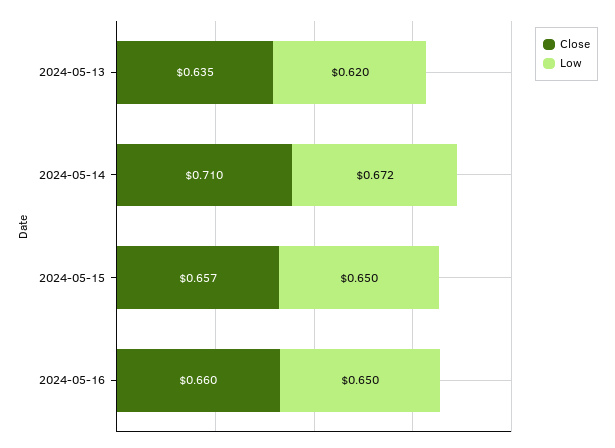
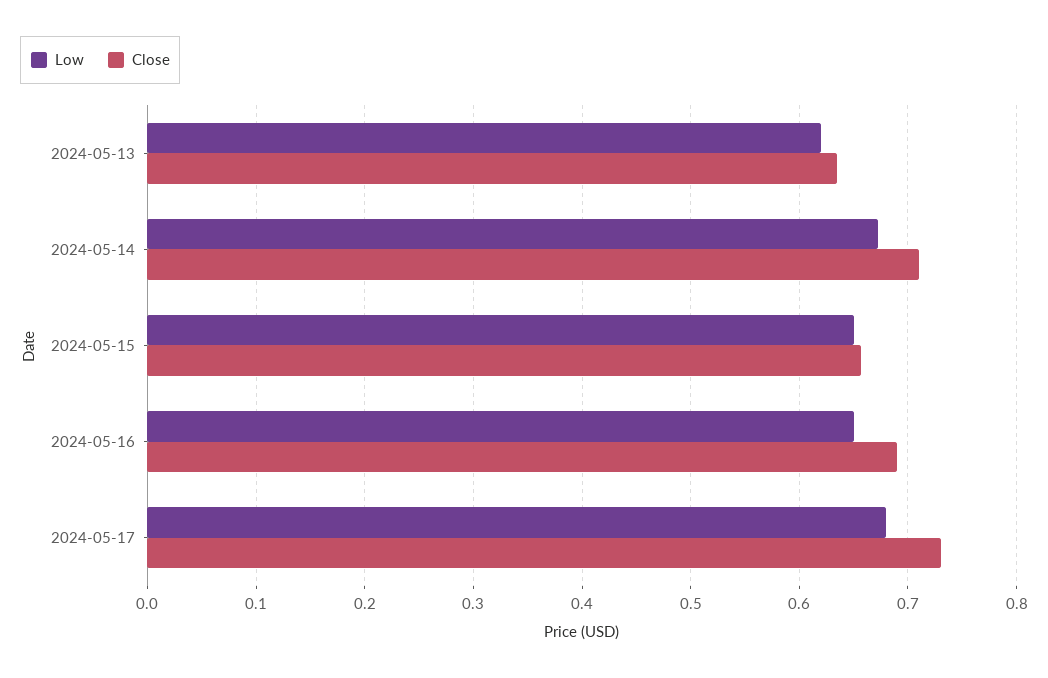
Close, 2024-05-16: 0.66 -> 0.69
Low, 2024-05-17: none -> 0.68
Close, 2024-05-17: none -> 0.73

